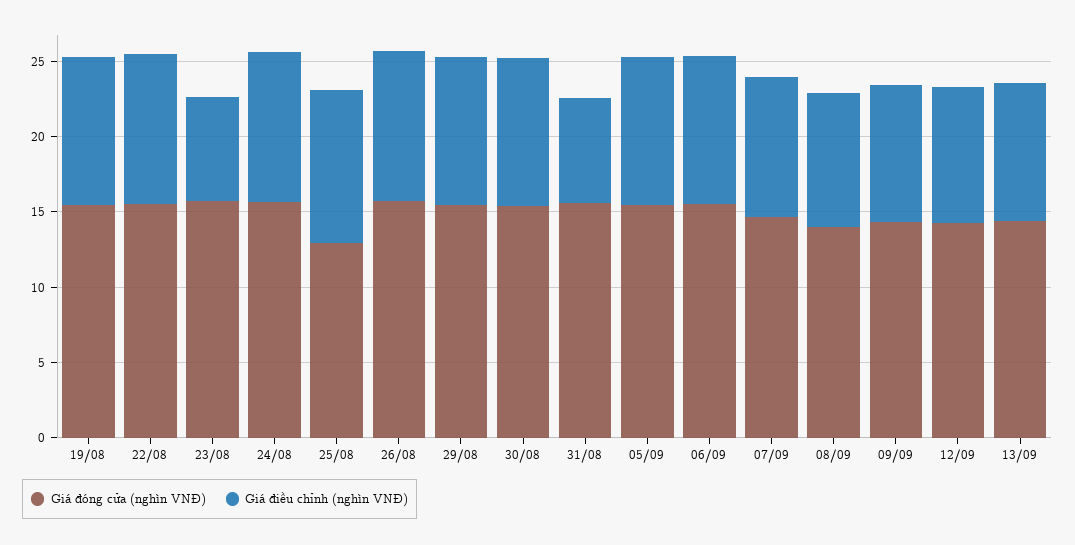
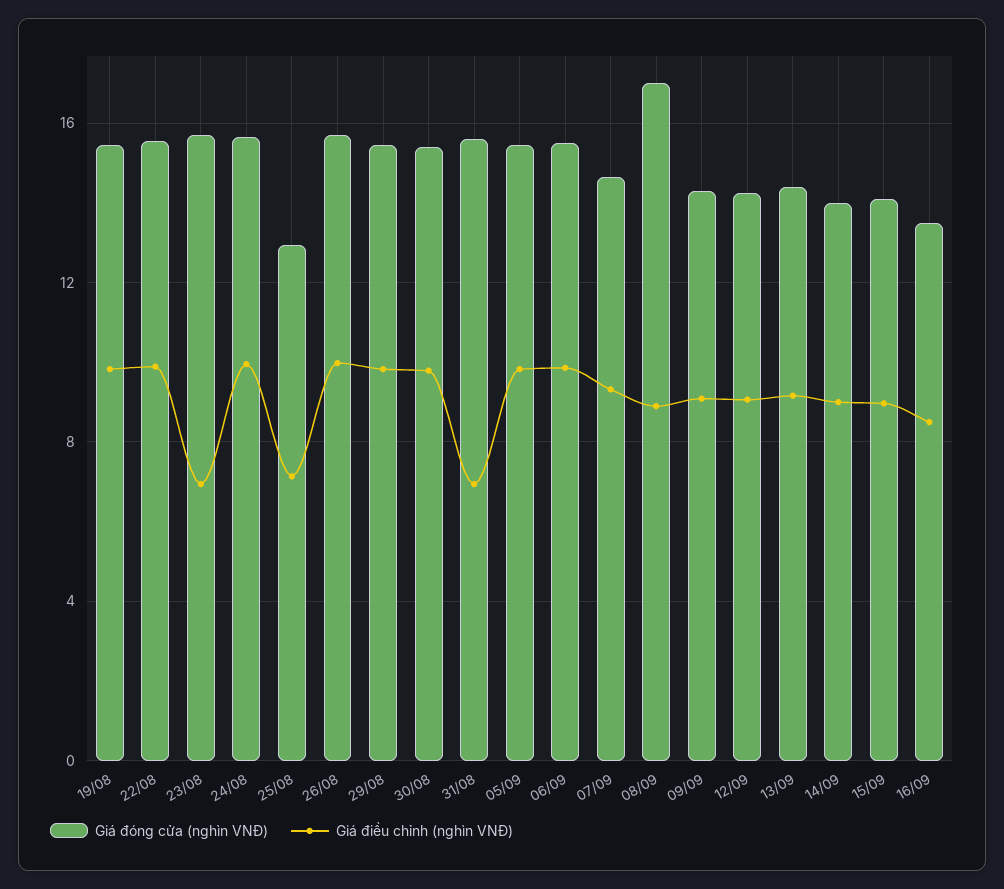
Giá điều chỉnh (nghìn VNĐ), 25/08: 10 -> 7
Giá đóng cửa (nghìn VNĐ), 08/09: 14 -> 17
Giá đóng cửa (nghìn VNĐ), 14/09: none -> 14
Giá điều chỉnh (nghìn VNĐ), 14/09: none -> 9
Giá đóng cửa (nghìn VNĐ), 15/09: none -> 14
Giá điều chỉnh (nghìn VNĐ), 15/09: none -> 9
Giá đóng cửa (nghìn VNĐ), 16/09: none -> 13.5
Giá điều chỉnh (nghìn VNĐ), 16/09: none -> 8.5

